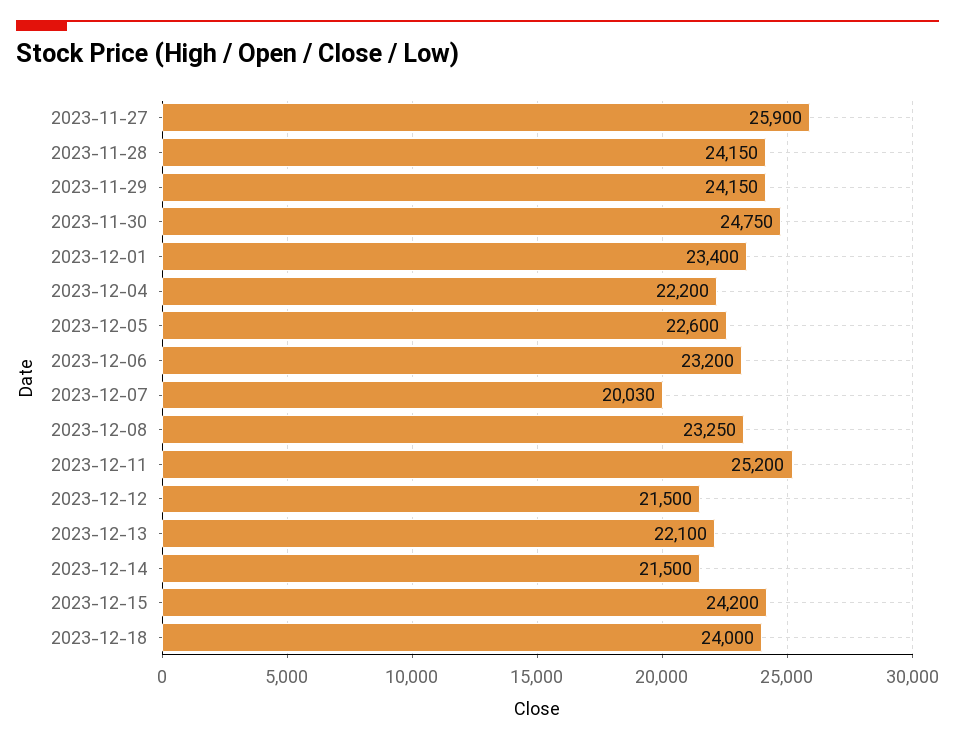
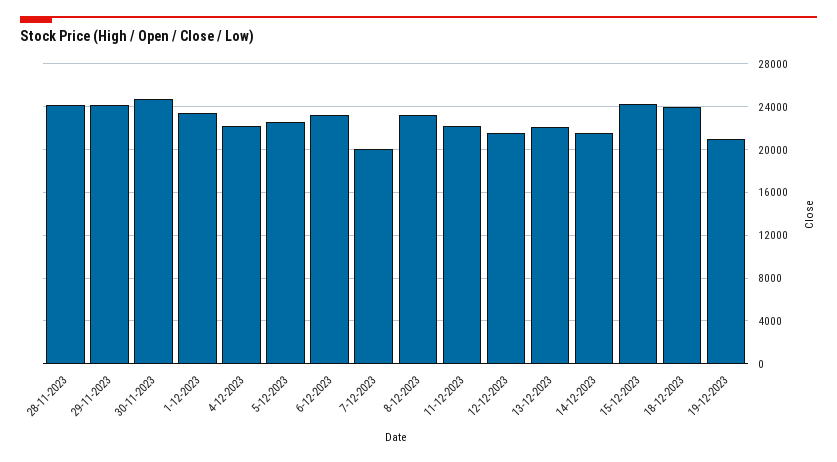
2023-11-27: 25900 -> none
2023-12-11: 25200 -> 22000
19-12-2023: none -> 21000

